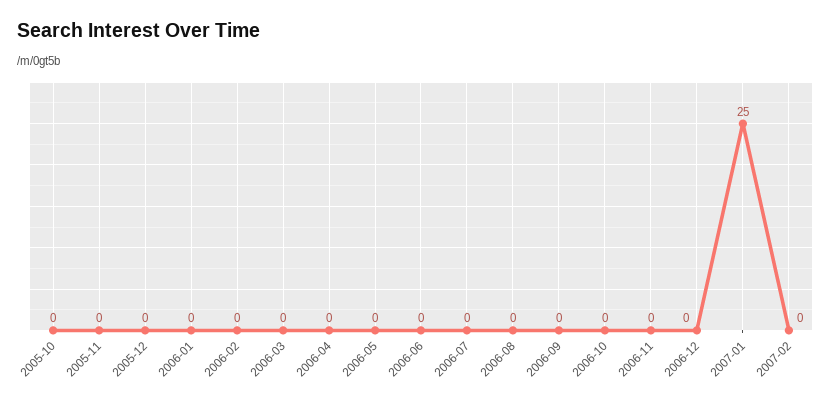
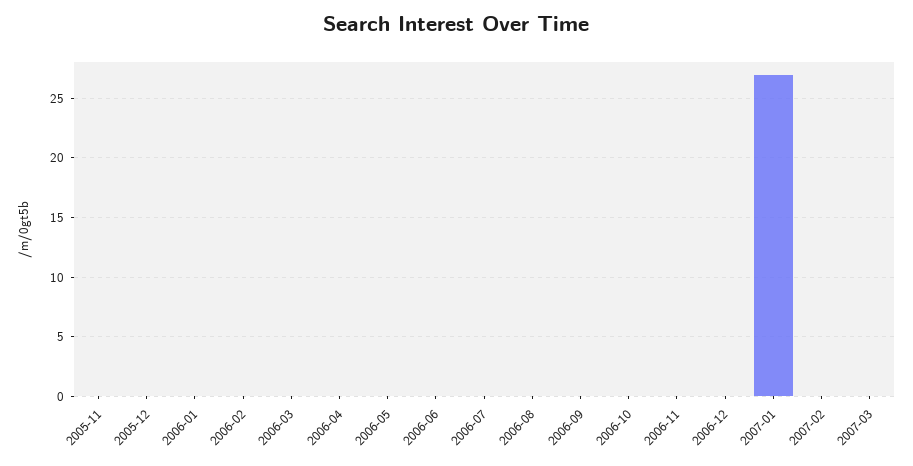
2005-10: 0 -> none
2007-01: 25 -> 27
2007-03: none -> 0

